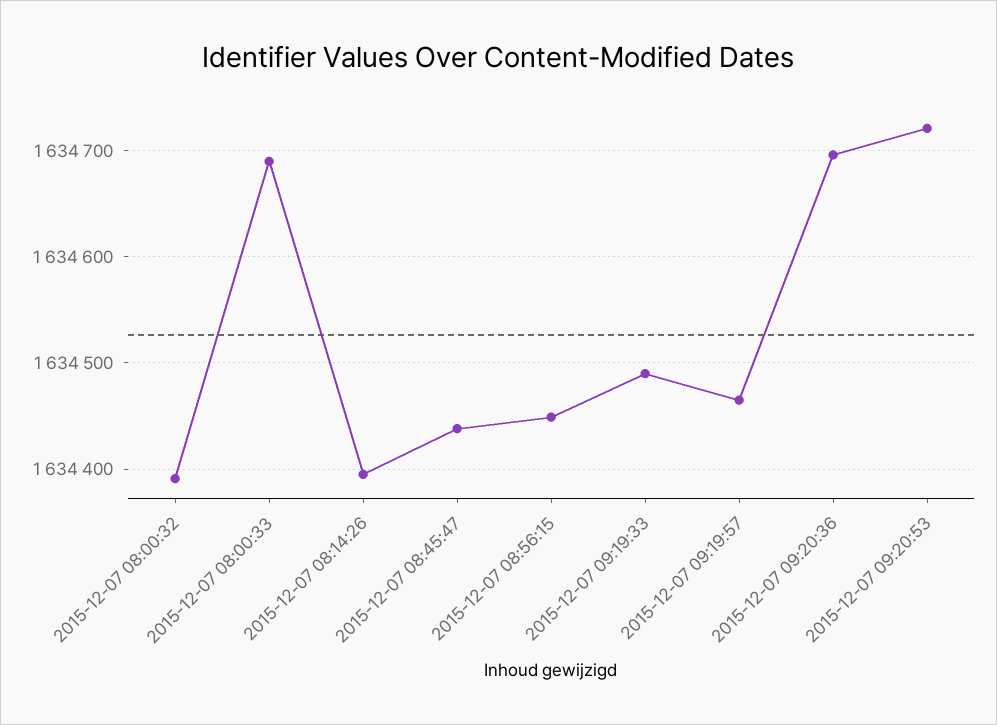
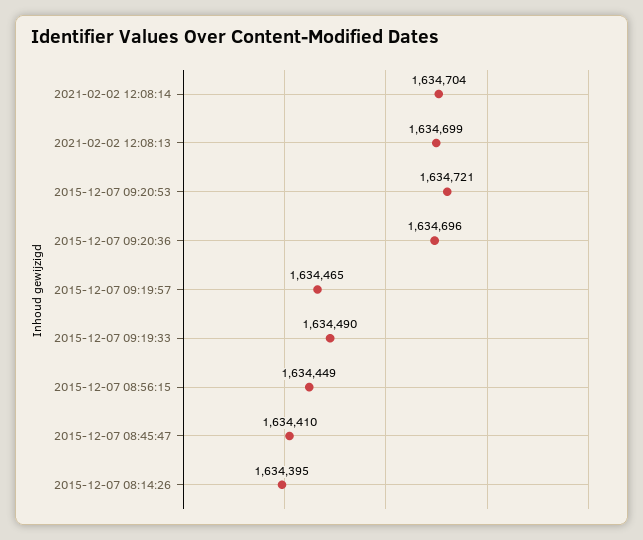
2015-12-07 08:00:32: 1634390 -> none
2015-12-07 08:00:33: 1634690 -> none
2015-12-07 08:45:47: 1634440 -> 1634410
2021-02-02 12:08:14: none -> 1634704
2021-02-02 12:08:13: none -> 1634699

